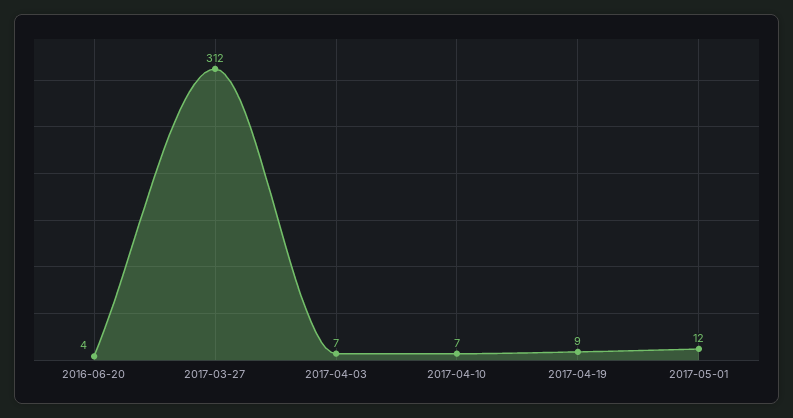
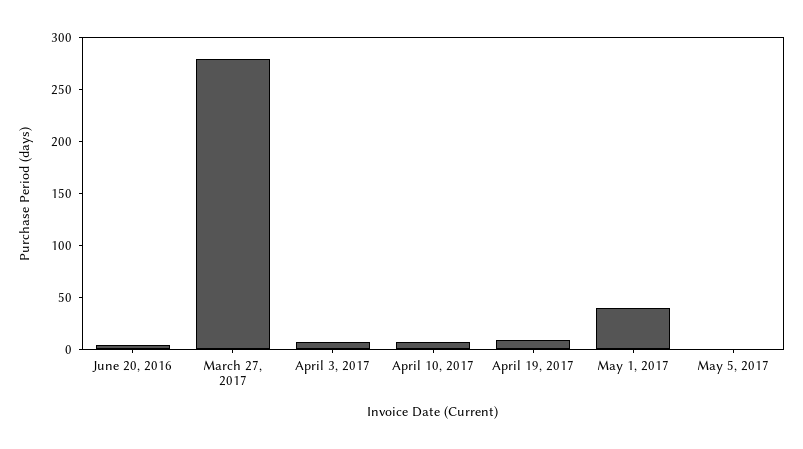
2017-03-27: 312 -> 280
2017-05-01: 12 -> 40
May 5, 2017: none -> 0

